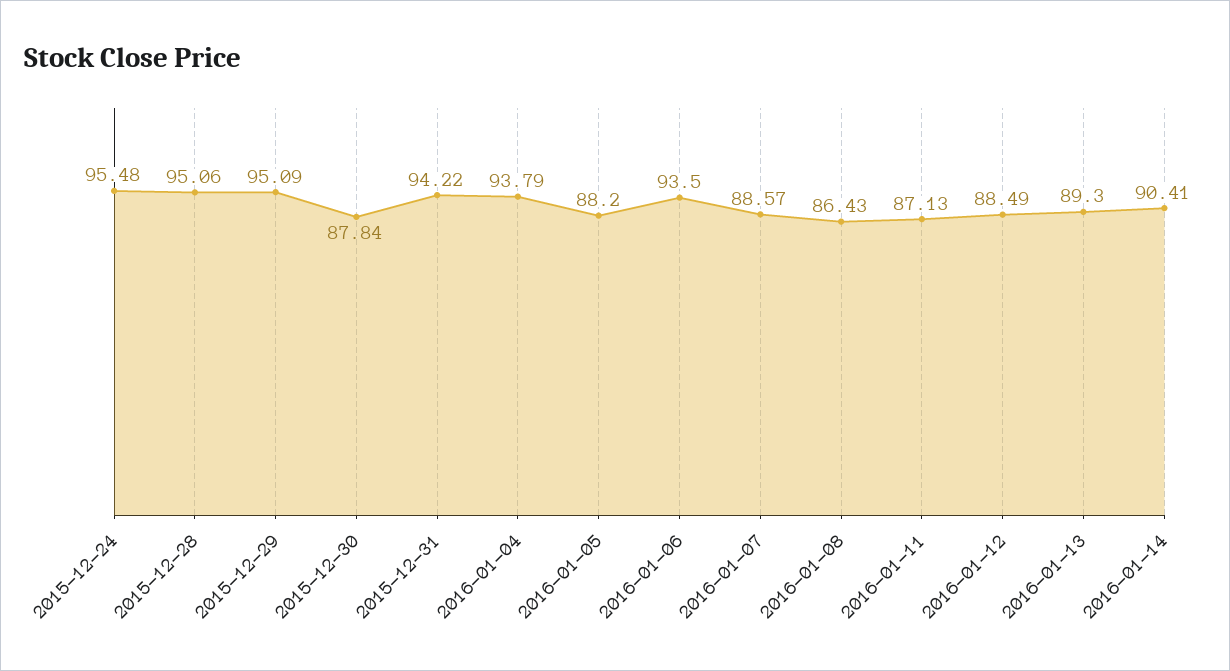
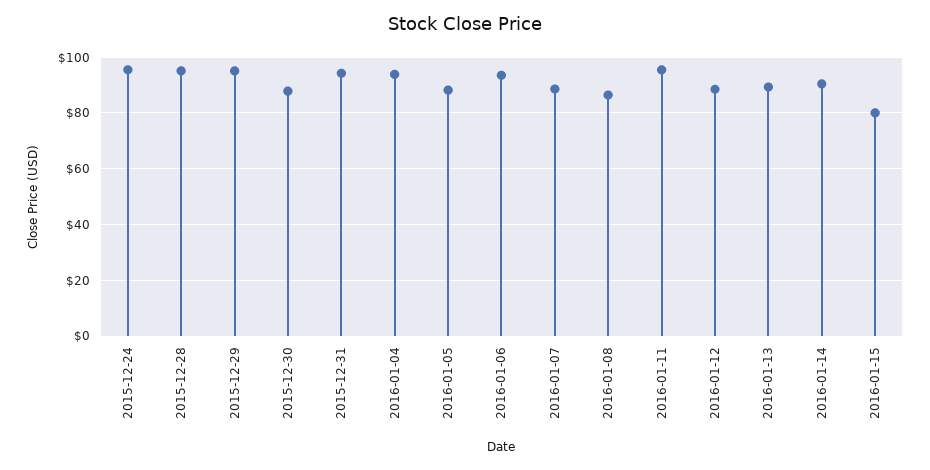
2016-01-11: 87.13 -> 95
2016-01-15: none -> 80

